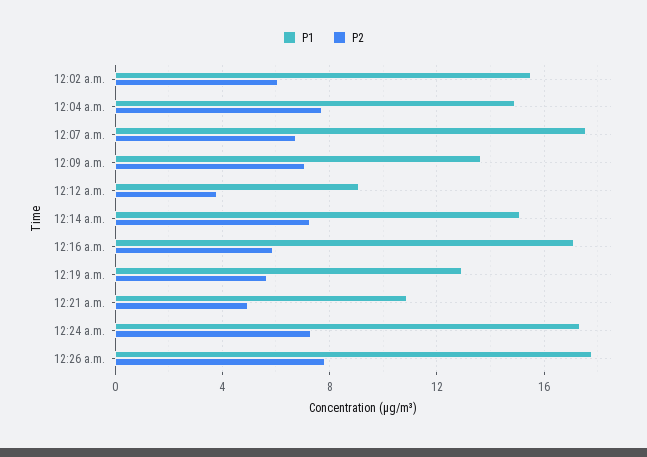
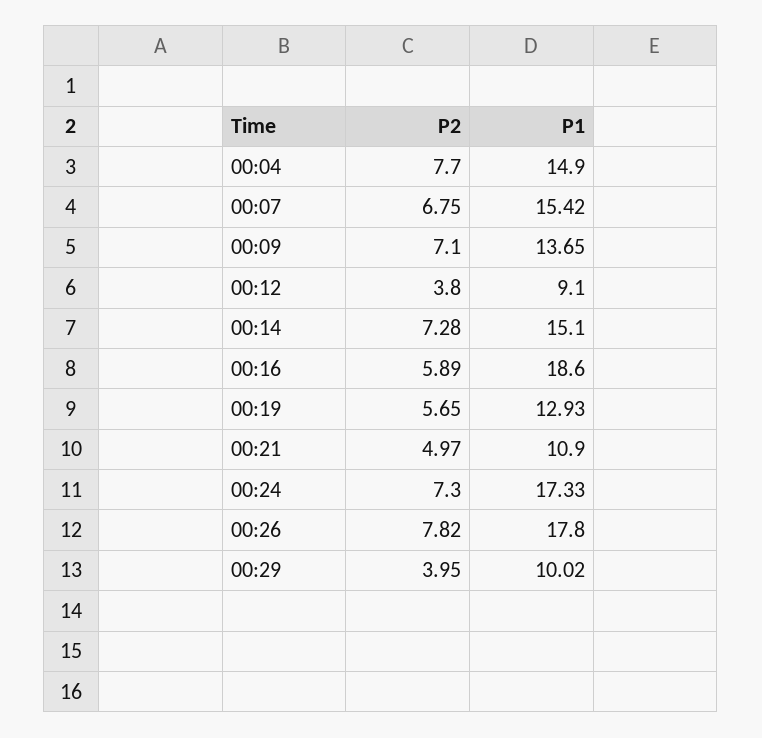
P1, 12:02 a.m.: 15.5 -> none
P2, 12:02 a.m.: 6 -> none
P1, 12:07 a.m.: 17.5 -> 15.42
P1, 12:16 a.m.: 17 -> 18.6
P2, 00:29: none -> 3.95
P1, 00:29: none -> 10.02

